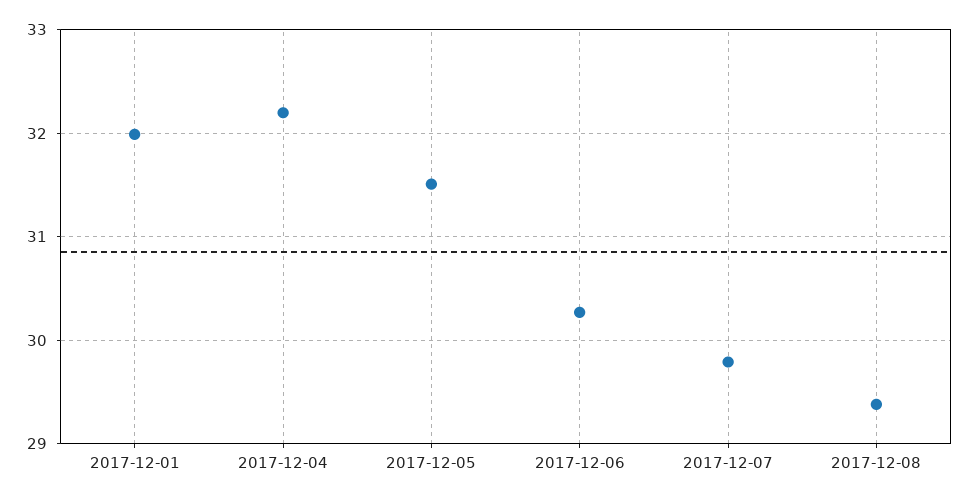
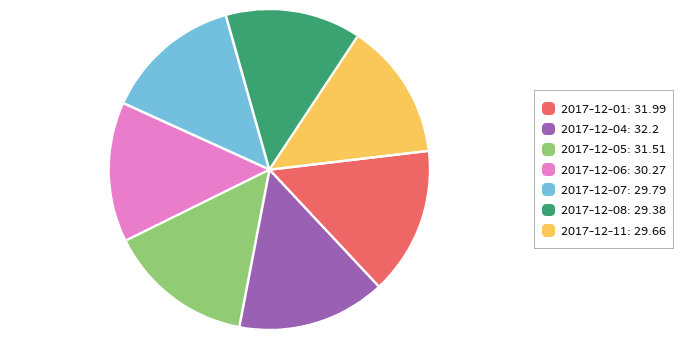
2017-12-11: none -> 29.66

